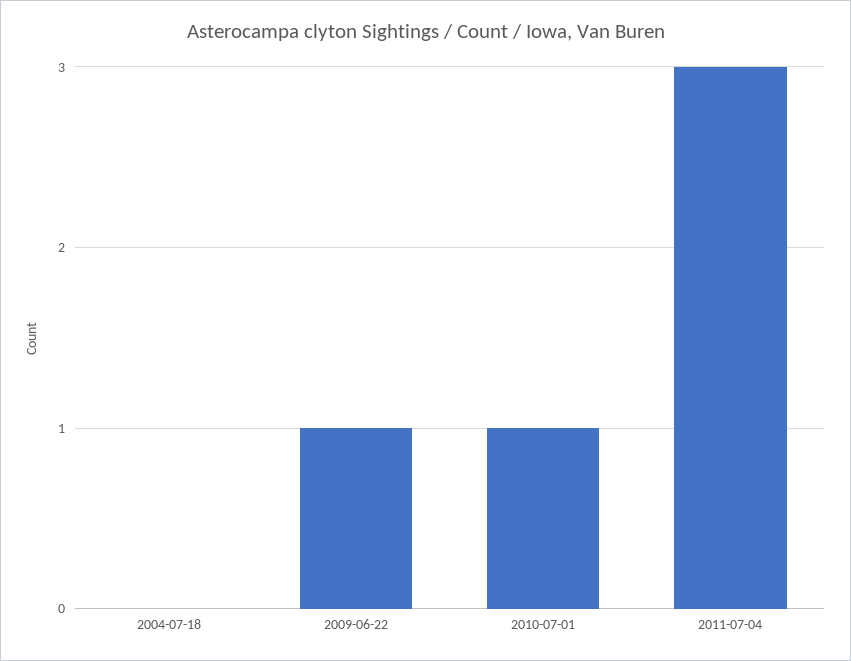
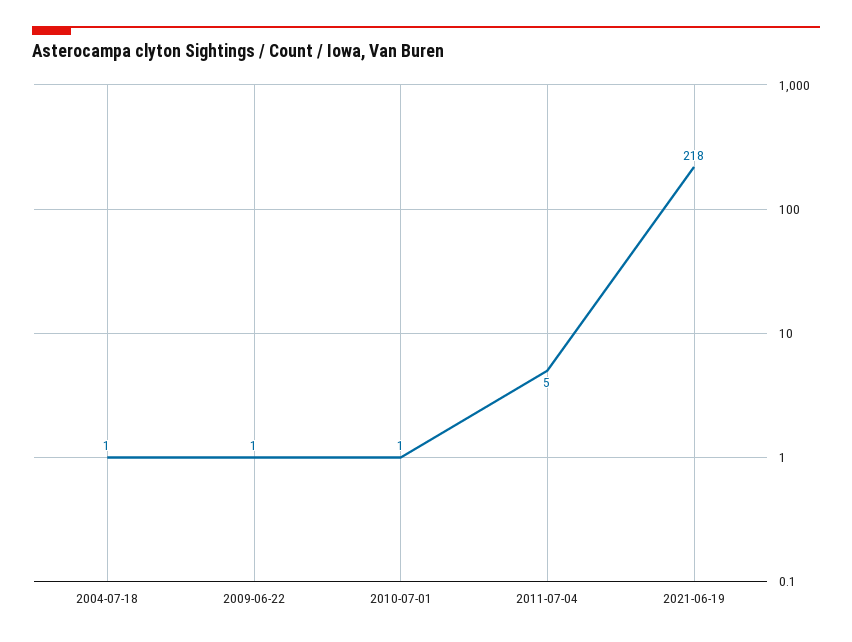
2004-07-18: 0 -> 1
2011-07-04: 3 -> 5
2021-06-19: none -> 218

